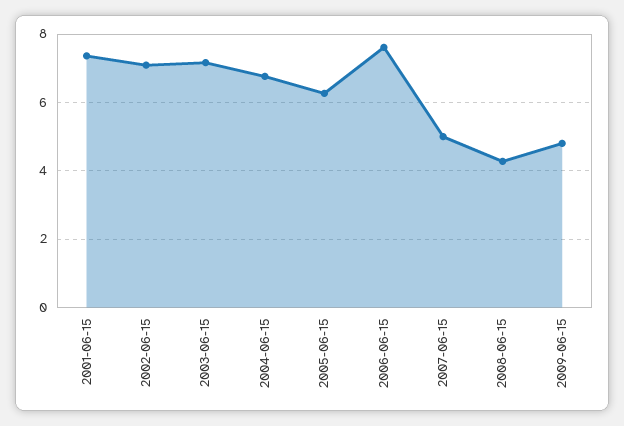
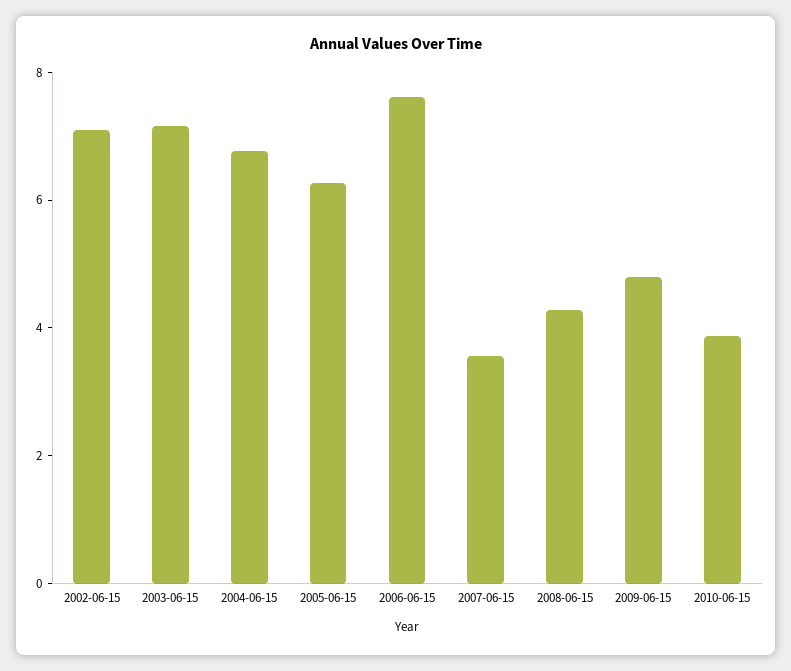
2001-06-15: 7.4 -> none
2007-06-15: 5 -> 3.5
2010-06-15: none -> 4

